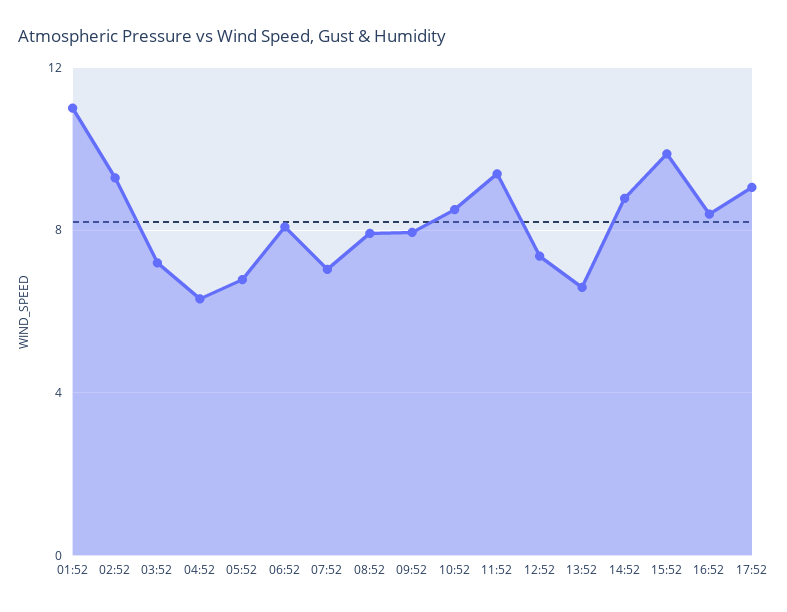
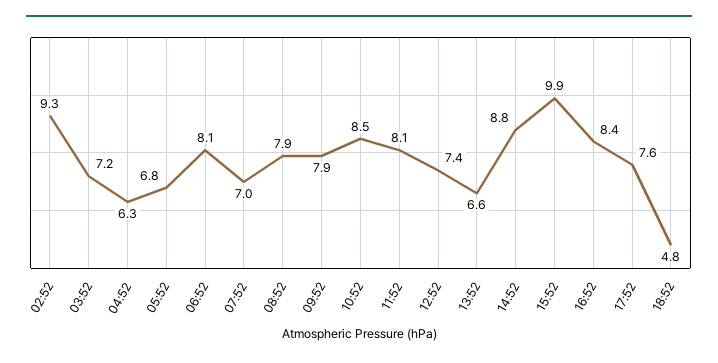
01:52: 11 -> none
11:52: 9.5 -> 8.1
17:52: 9 -> 7.6
18:52: none -> 4.8

